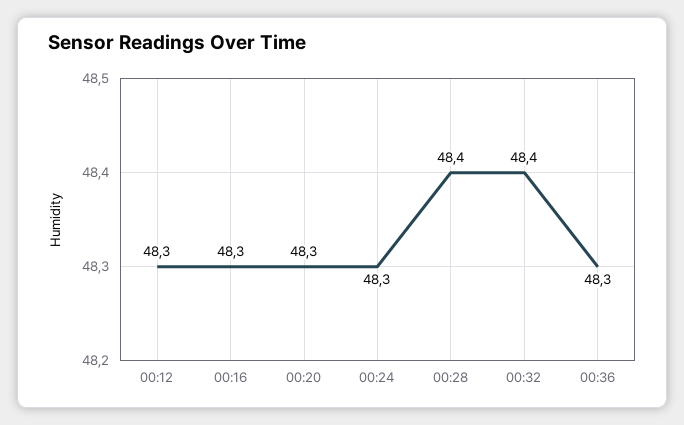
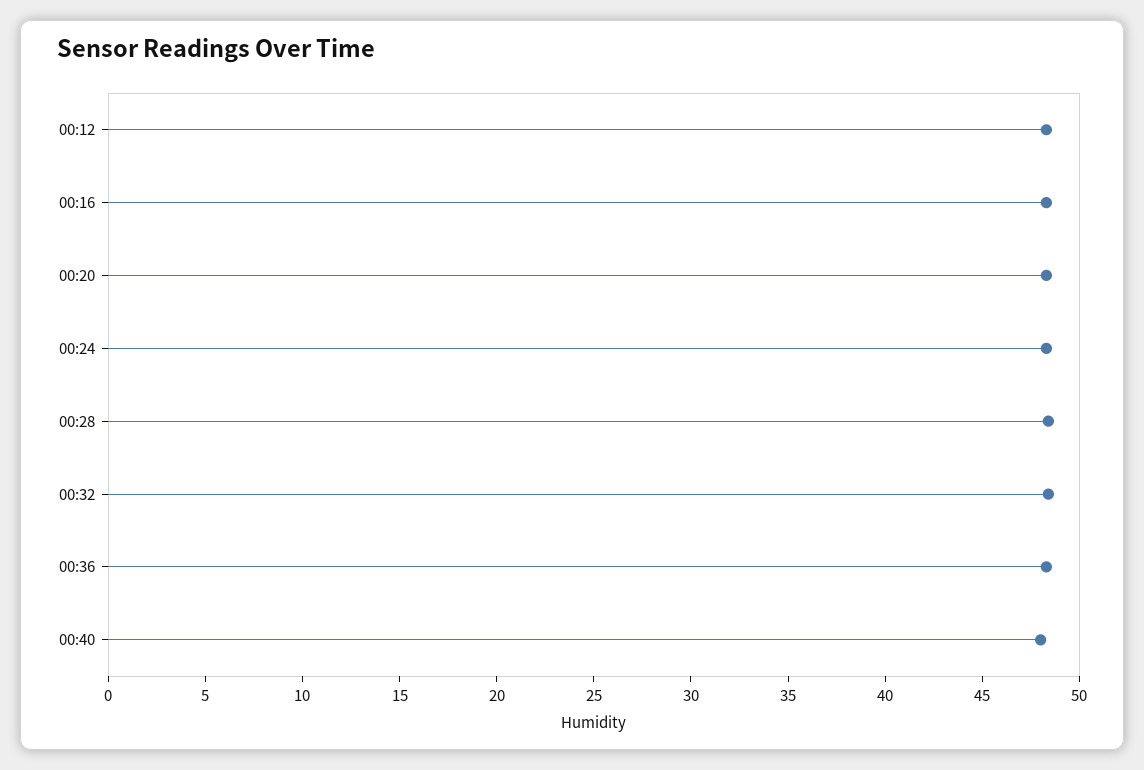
00:40: none -> 48

